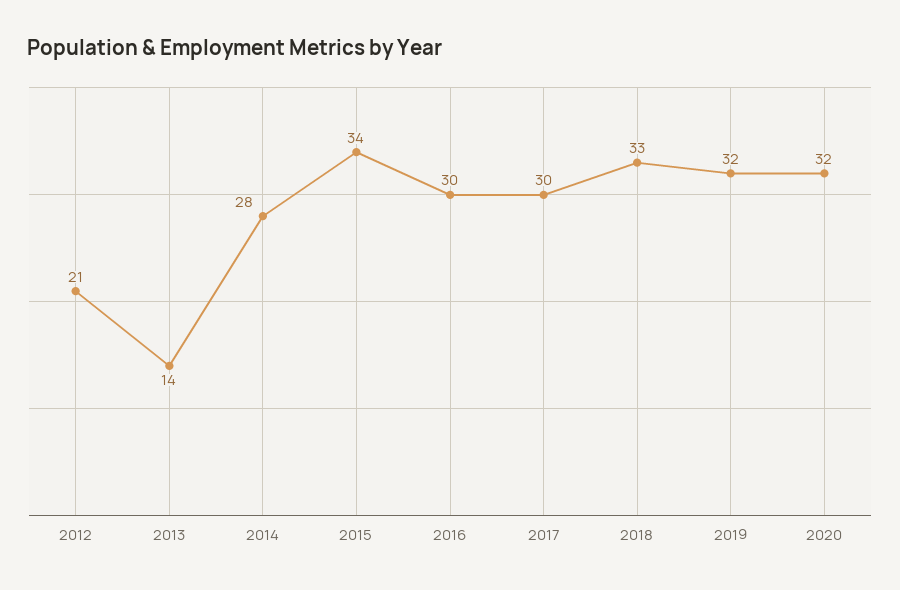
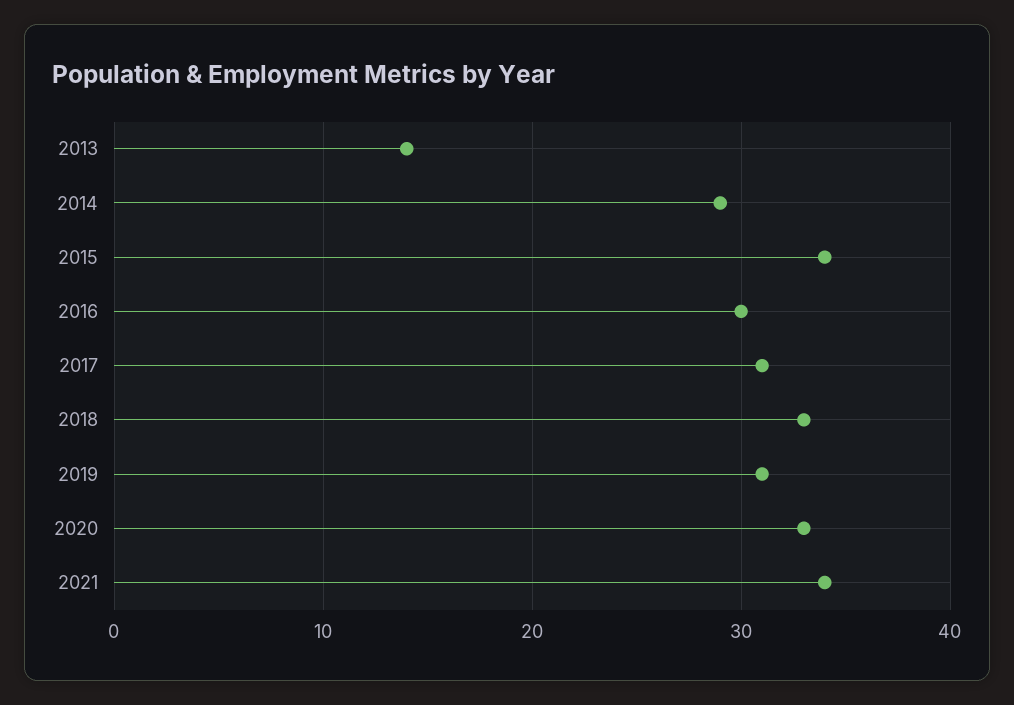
2012: 21 -> none
2014: 28 -> 29
2017: 30 -> 31
2019: 32 -> 31
2020: 32 -> 33
2021: none -> 34

